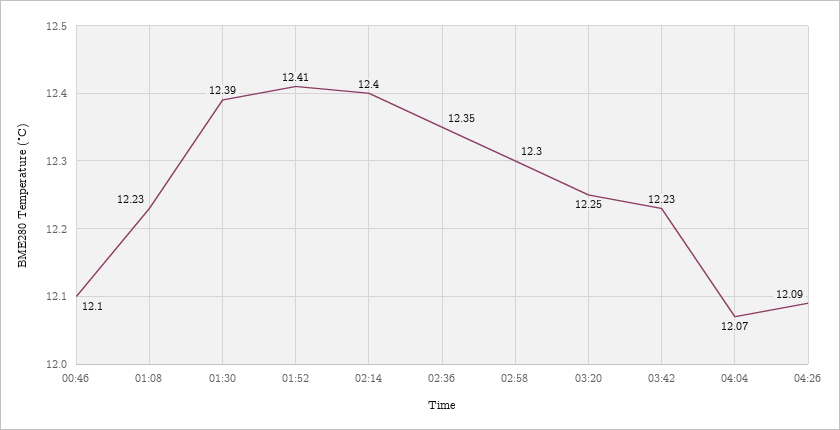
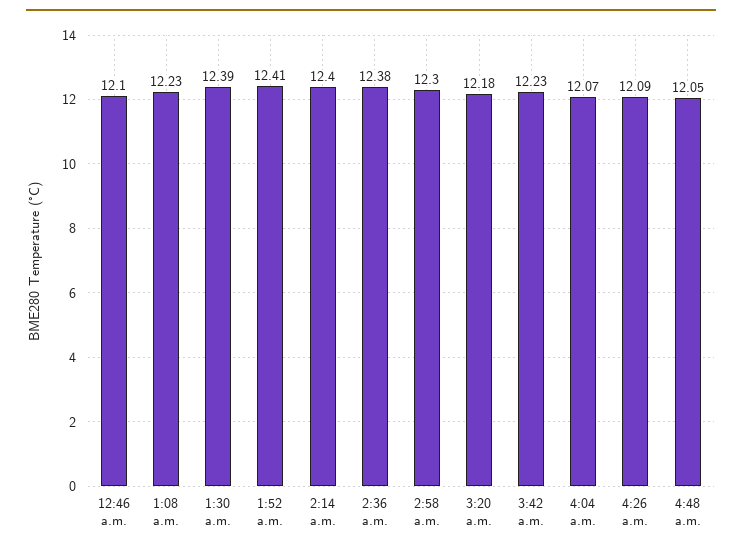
02:36: 12.35 -> 12.38
03:20: 12.25 -> 12.18
4:48 a.m.: none -> 12.05

